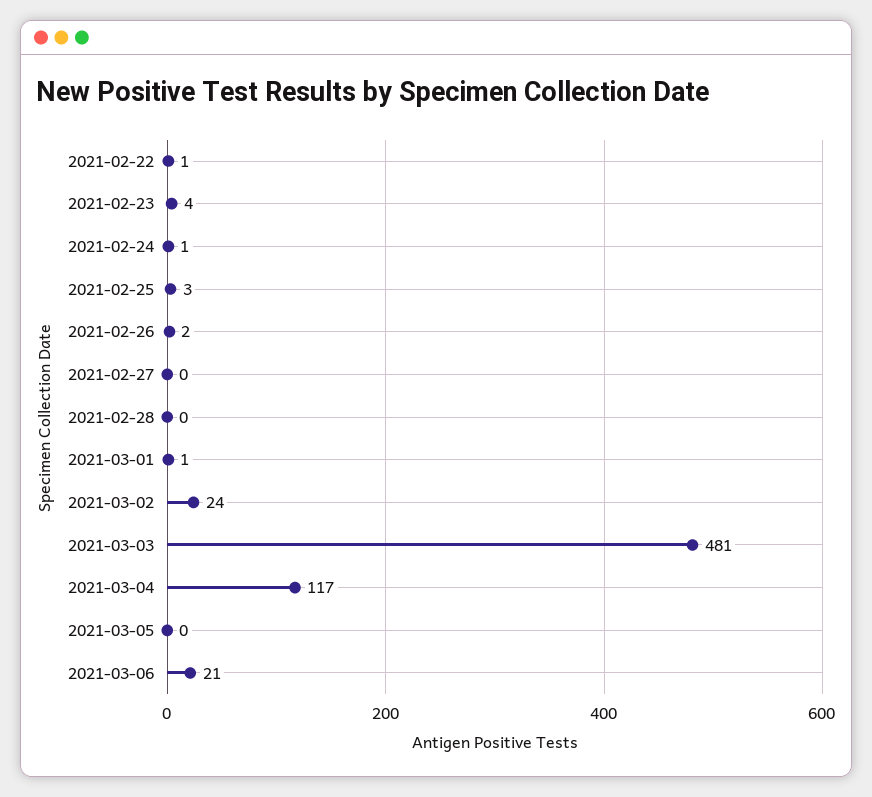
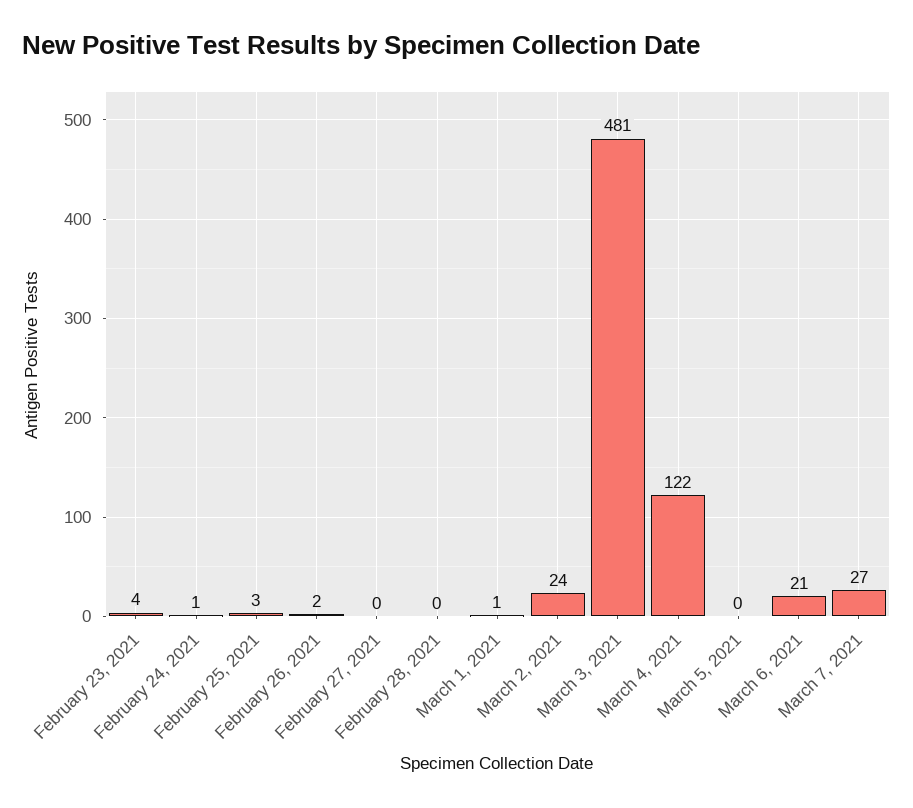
2021-02-22: 1 -> none
2021-03-04: 117 -> 122
March 7, 2021: none -> 27

